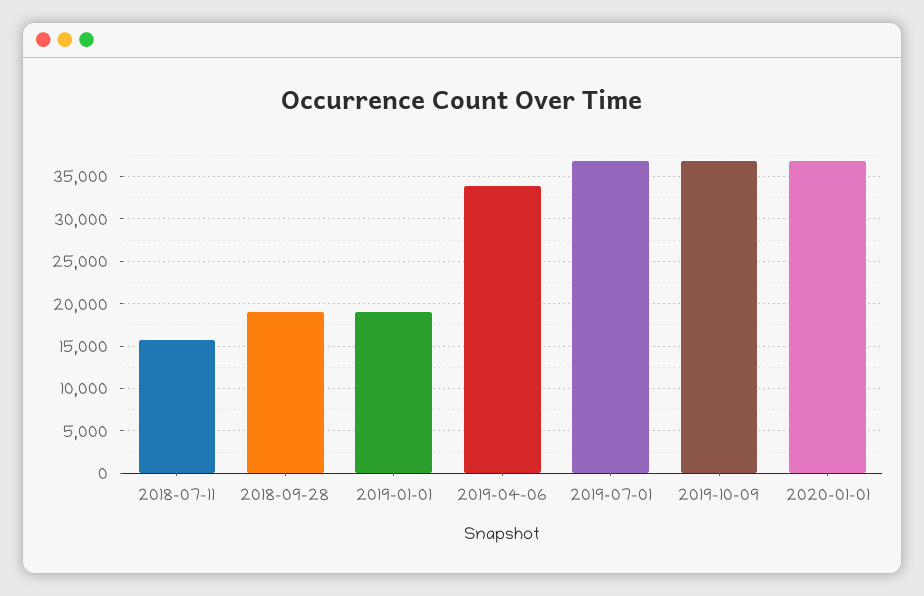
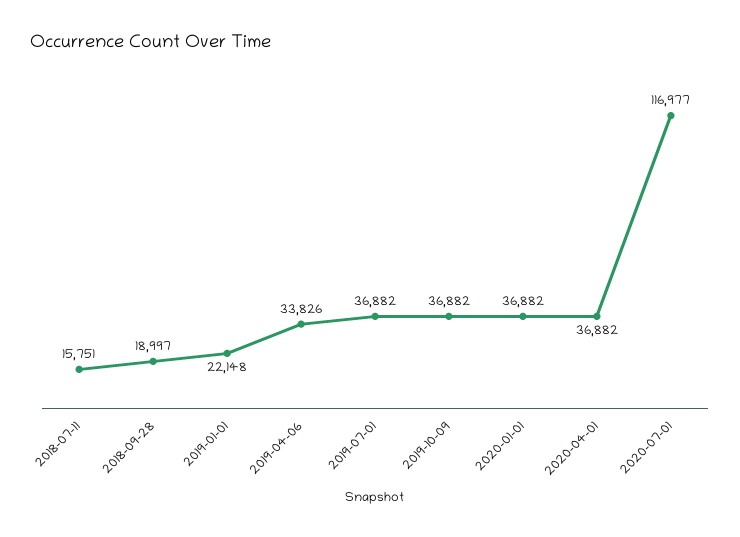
2019-01-01: 19000 -> 22148
2020-04-01: none -> 36882
2020-07-01: none -> 116977

